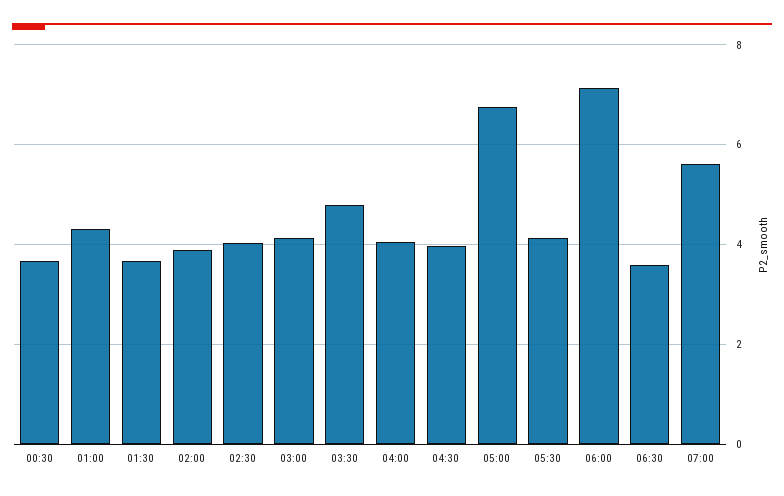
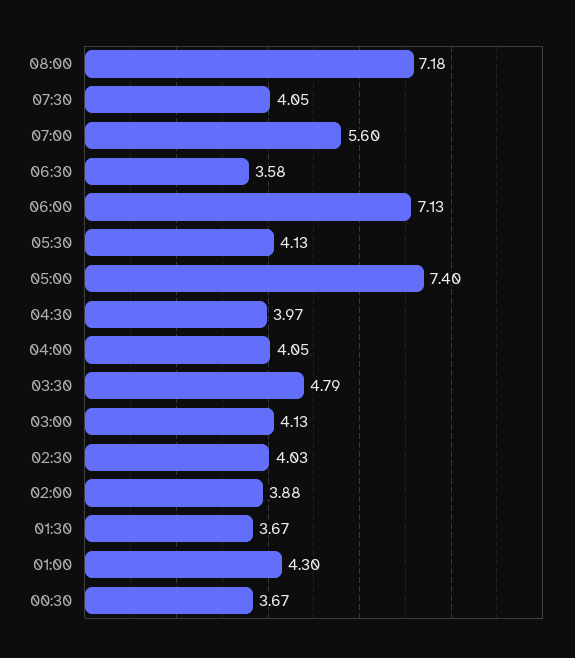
05:00: 6.8 -> 7.4
08:00: none -> 7.18
07:30: none -> 4.05

